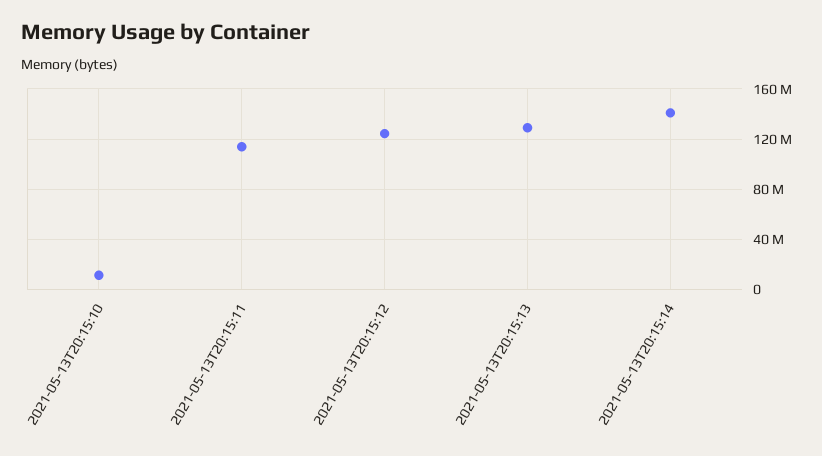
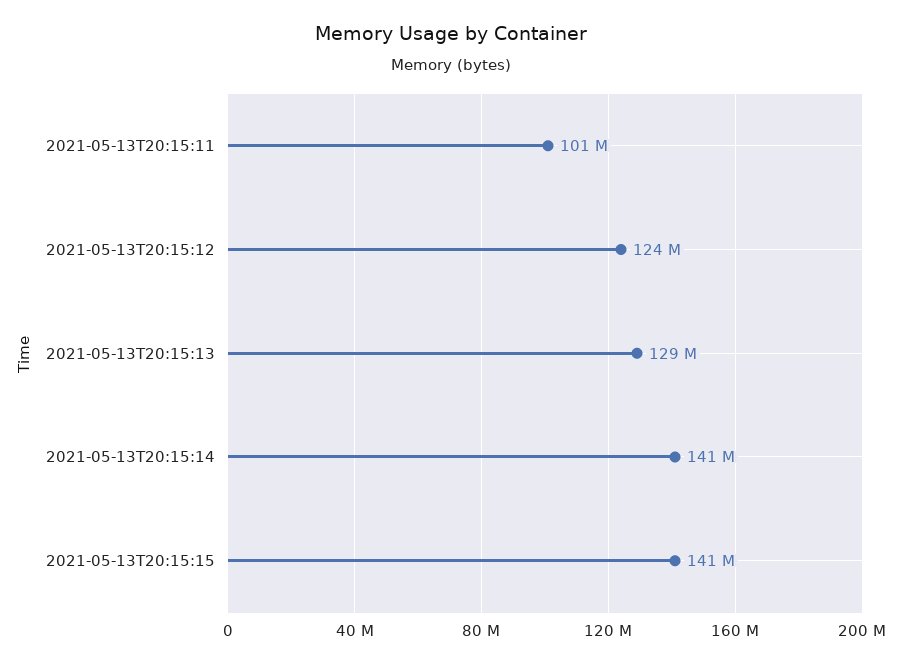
2021-05-13T20:15:10: 10000000 -> none
2021-05-13T20:15:11: 115000000 -> 101000000
2021-05-13T20:15:15: none -> 141000000

